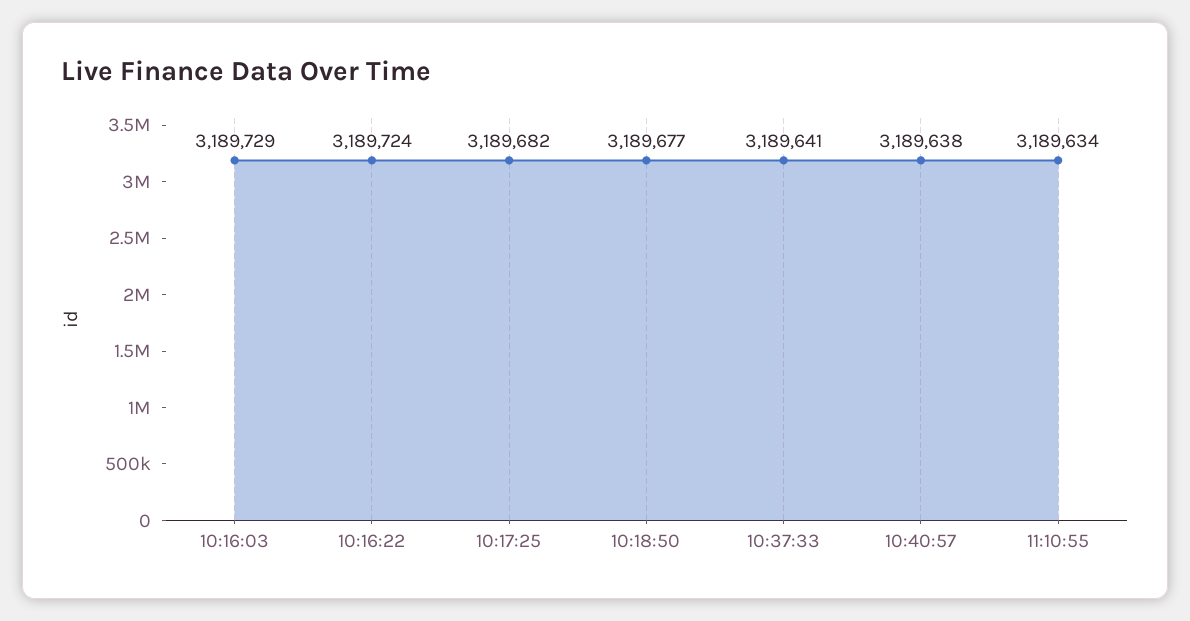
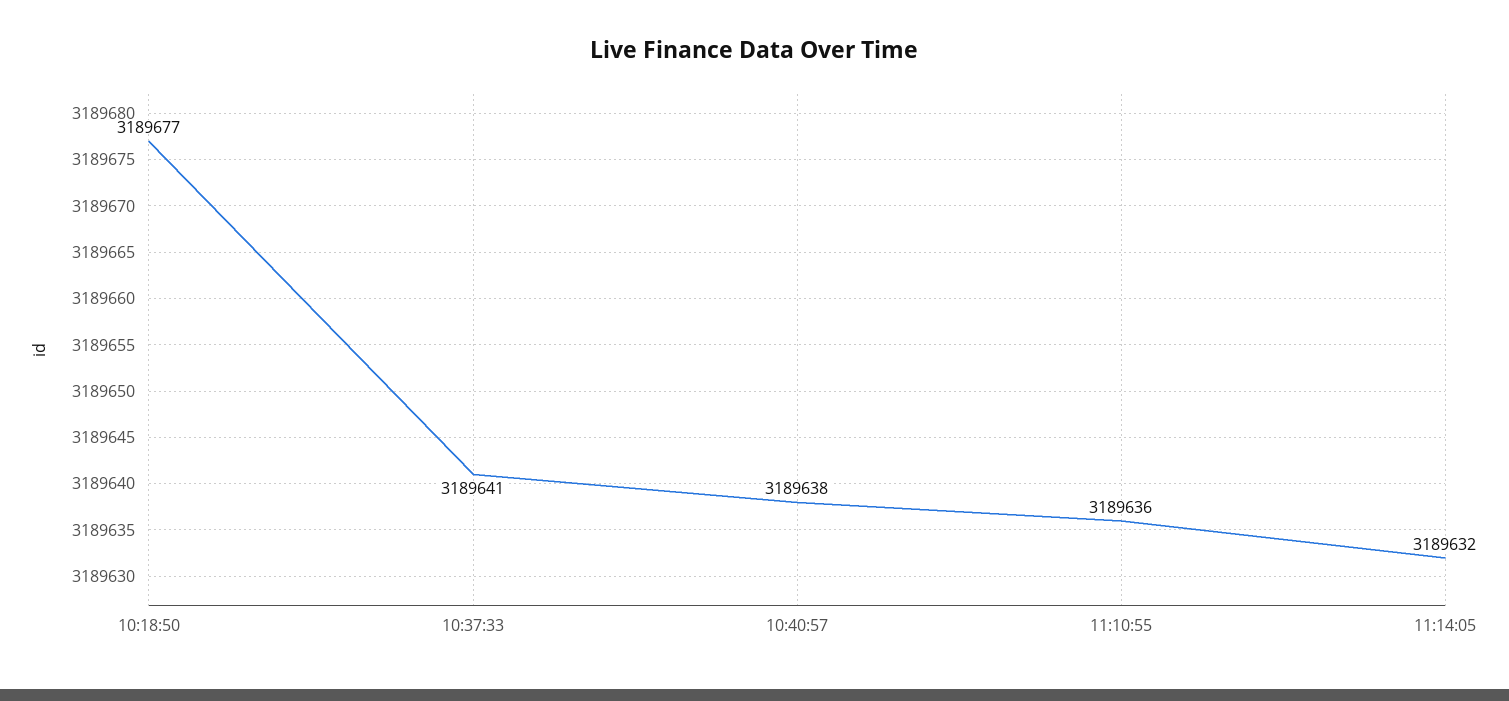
10:16:03: 3189729 -> none
10:16:22: 3189724 -> none
10:17:25: 3189682 -> none
11:10:55: 3189634 -> 3189636
11:14:05: none -> 3189632

